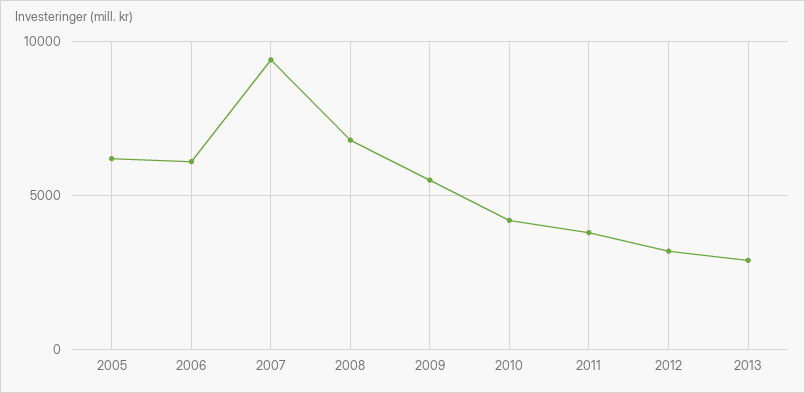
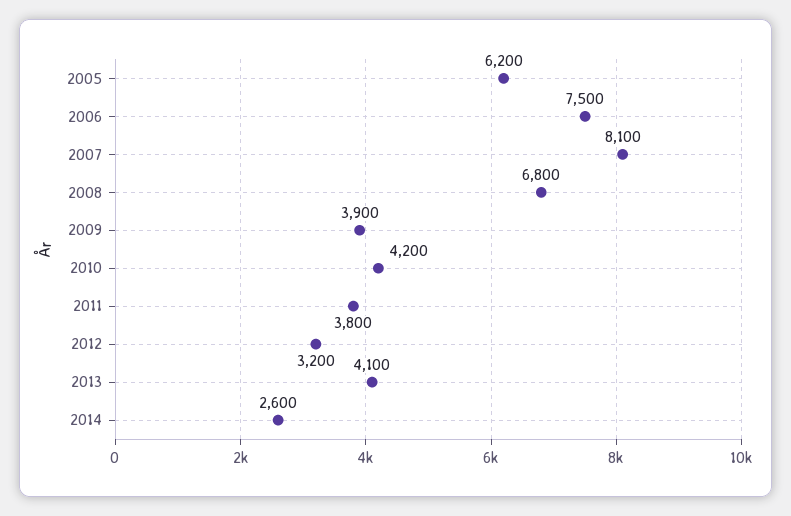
2006: 6000 -> 7500
2007: 9500 -> 8100
2009: 5500 -> 3900
2013: 3000 -> 4100
2014: none -> 2600

